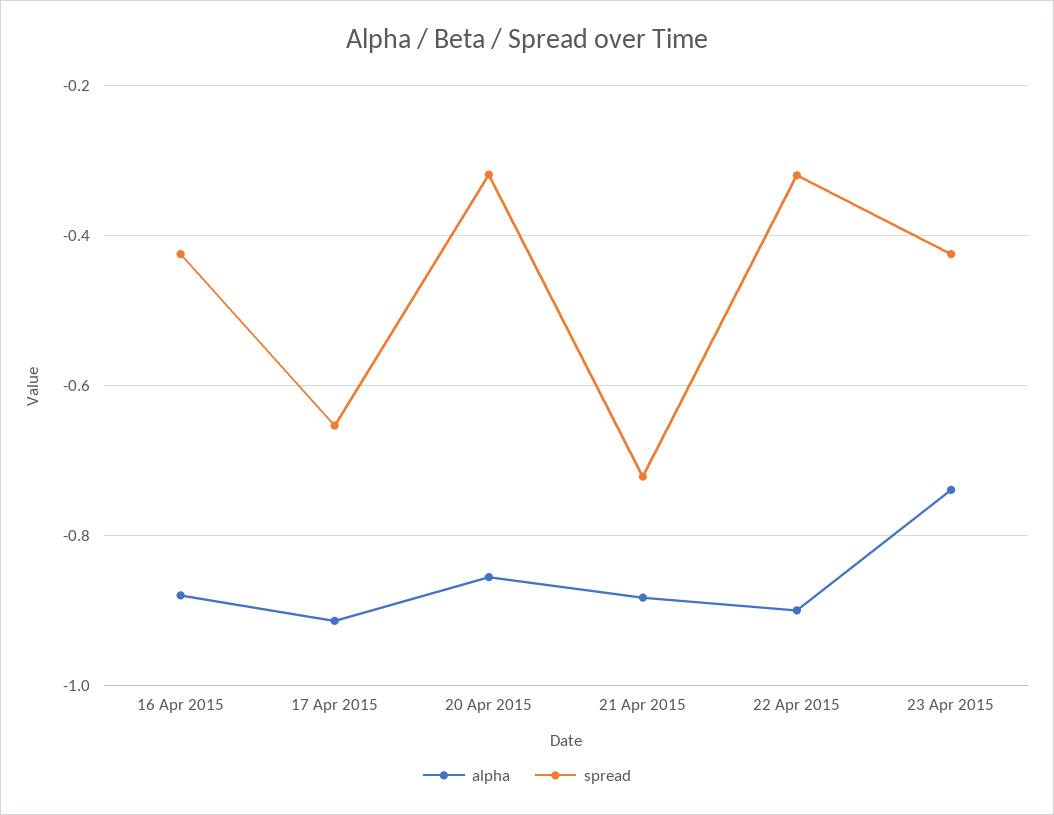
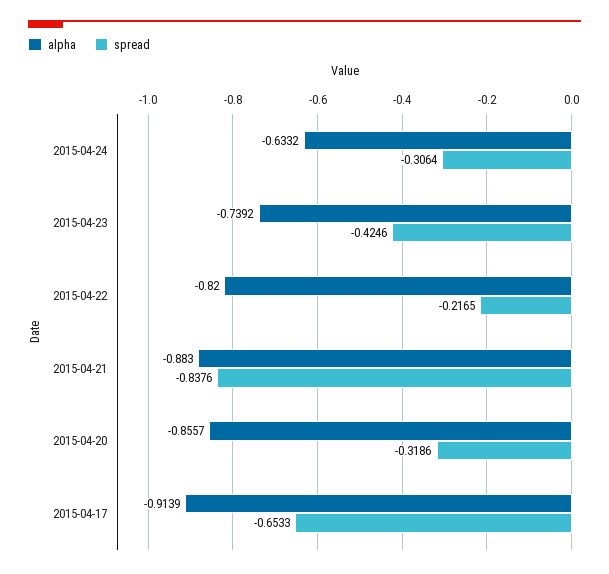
alpha, 16 Apr 2015: -0.88 -> none
spread, 16 Apr 2015: -0.42 -> none
spread, 21 Apr 2015: -0.72 -> -0.8376
alpha, 22 Apr 2015: -0.9 -> -0.82
spread, 22 Apr 2015: -0.32 -> -0.2165
alpha, 2015-04-24: none -> -0.6332
spread, 2015-04-24: none -> -0.3064

